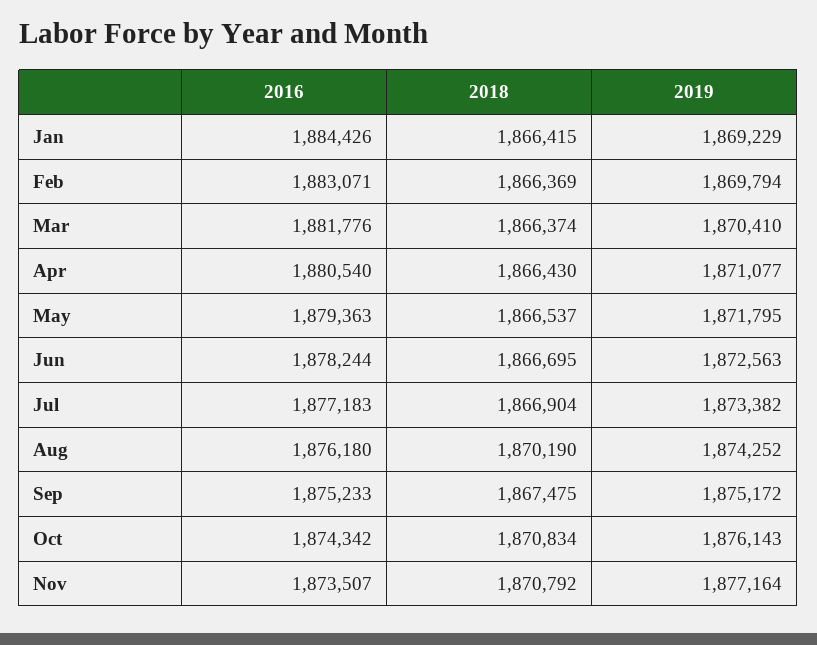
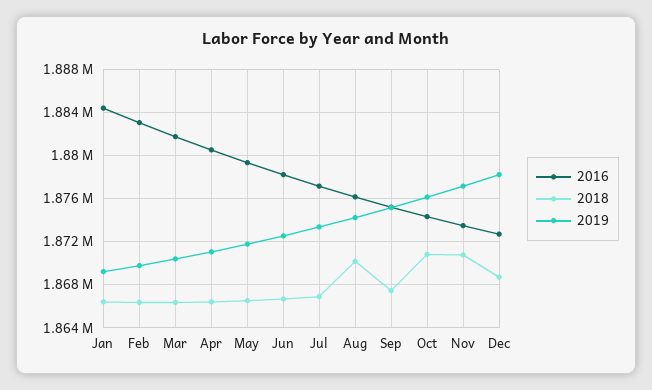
2016, Dec: none -> 1873000
2018, Dec: none -> 1869000
2019, Dec: none -> 1878000

